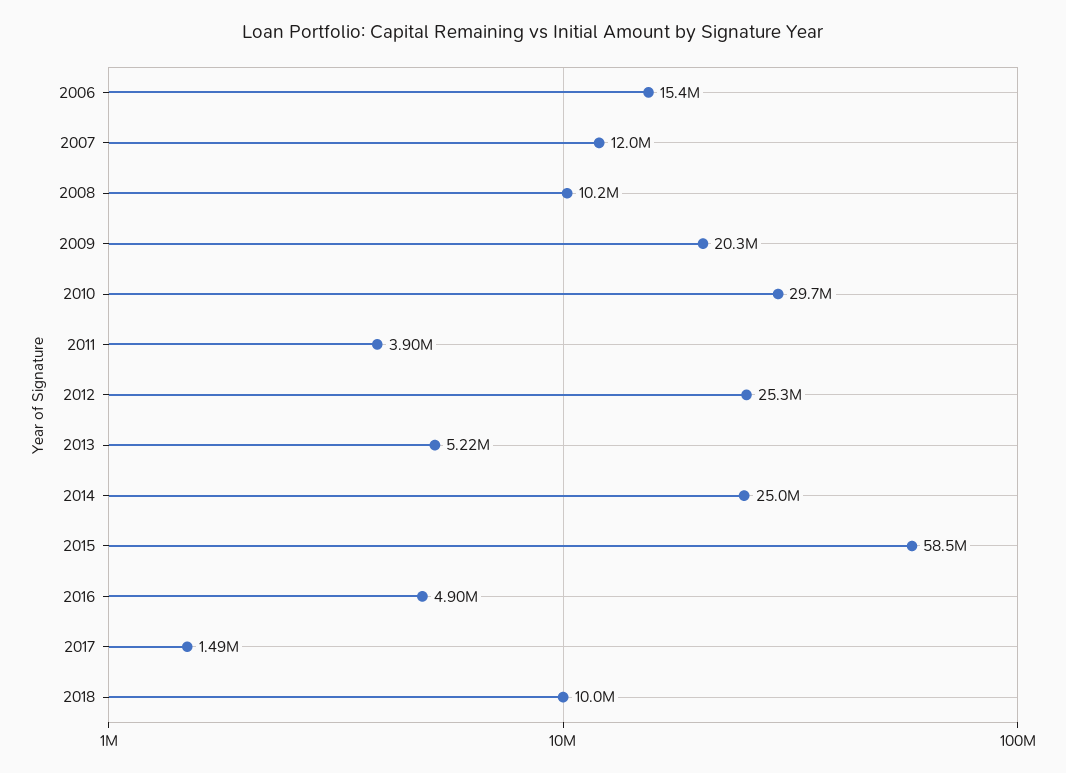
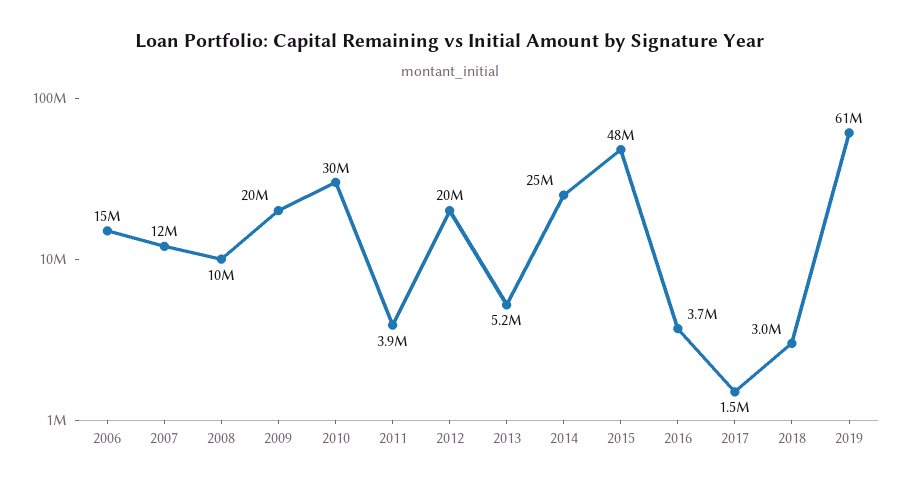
2012: 25300000 -> 20000000
2015: 58500000 -> 48000000
2016: 4900000 -> 3700000
2018: 10000000 -> 3000000
2019: none -> 61000000

